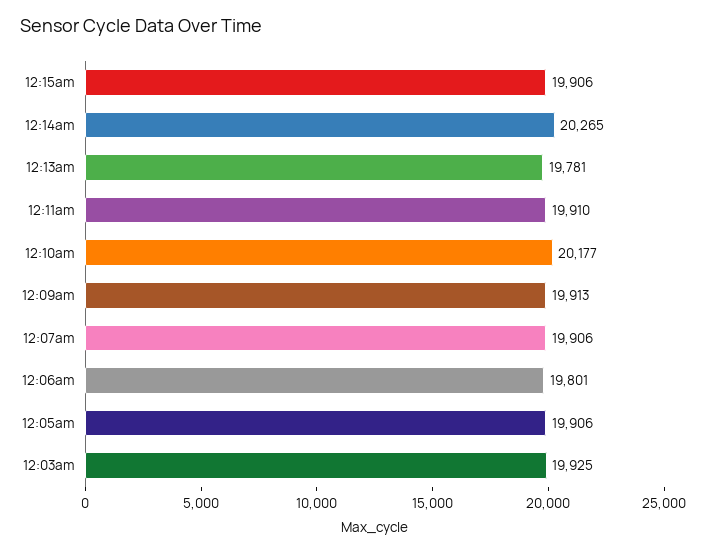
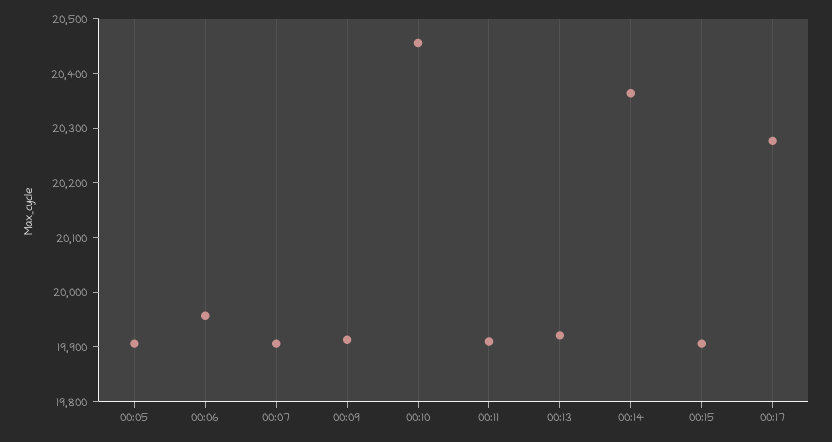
12:14am: 20265 -> 20360
12:13am: 19781 -> 19920
12:10am: 20177 -> 20460
12:06am: 19801 -> 19960
12:03am: 19925 -> none
00:17: none -> 20280

